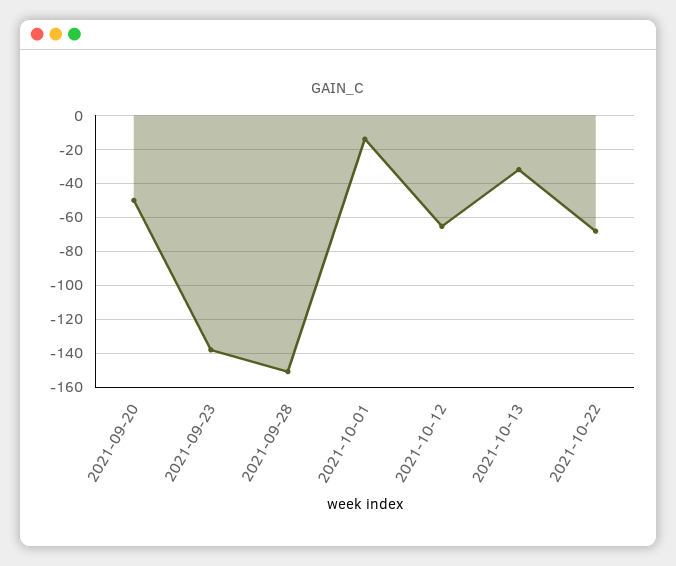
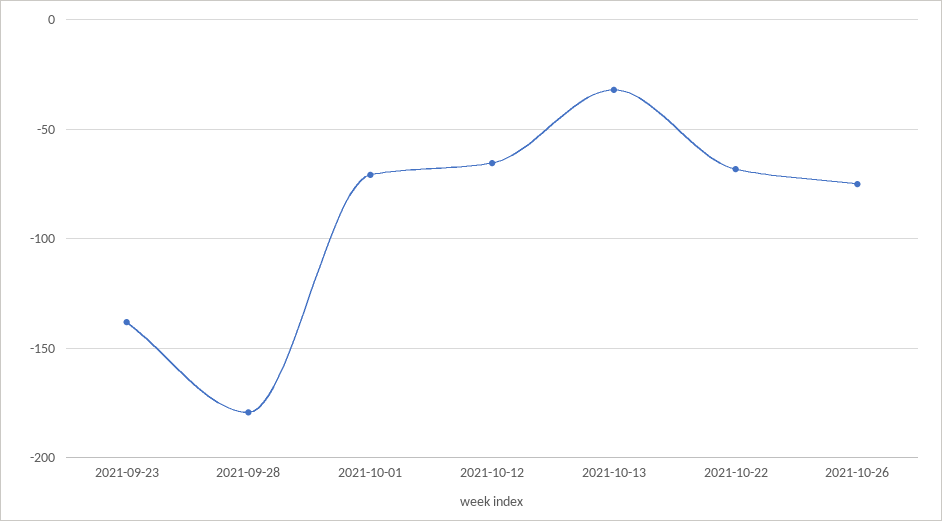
2021-09-20: -50 -> none
2021-09-28: -150 -> -180
2021-10-01: -15 -> -70
2021-10-26: none -> -75

